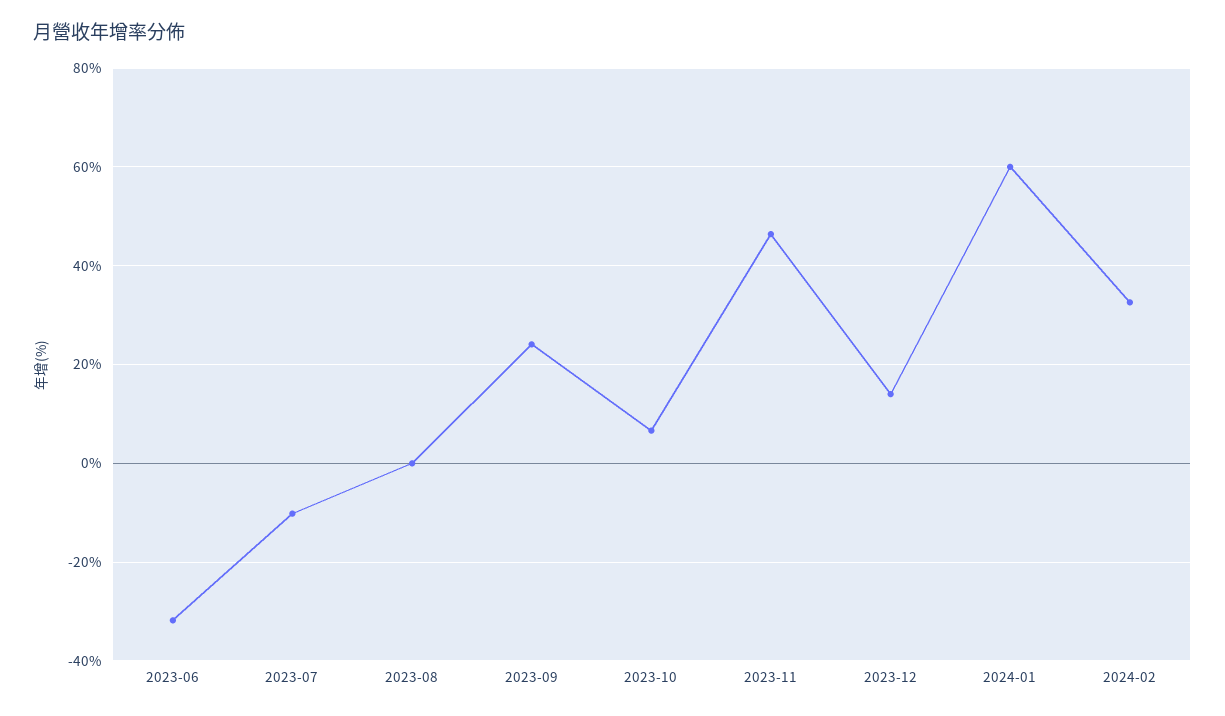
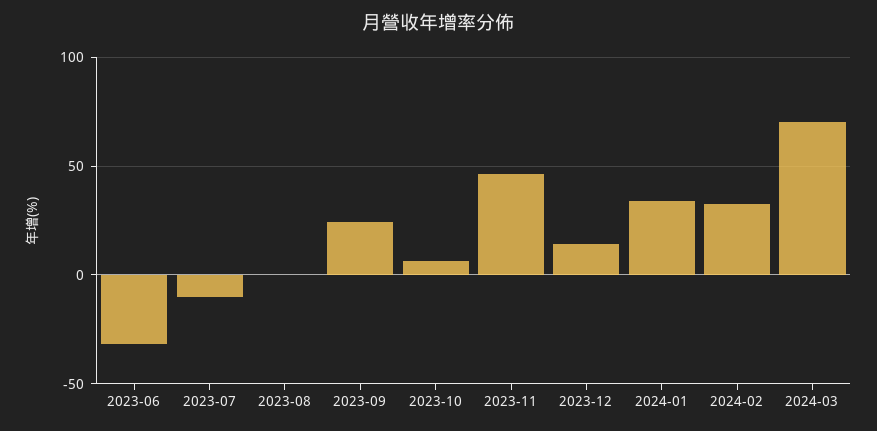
2024-01: 60 -> 35
2024-03: none -> 70

